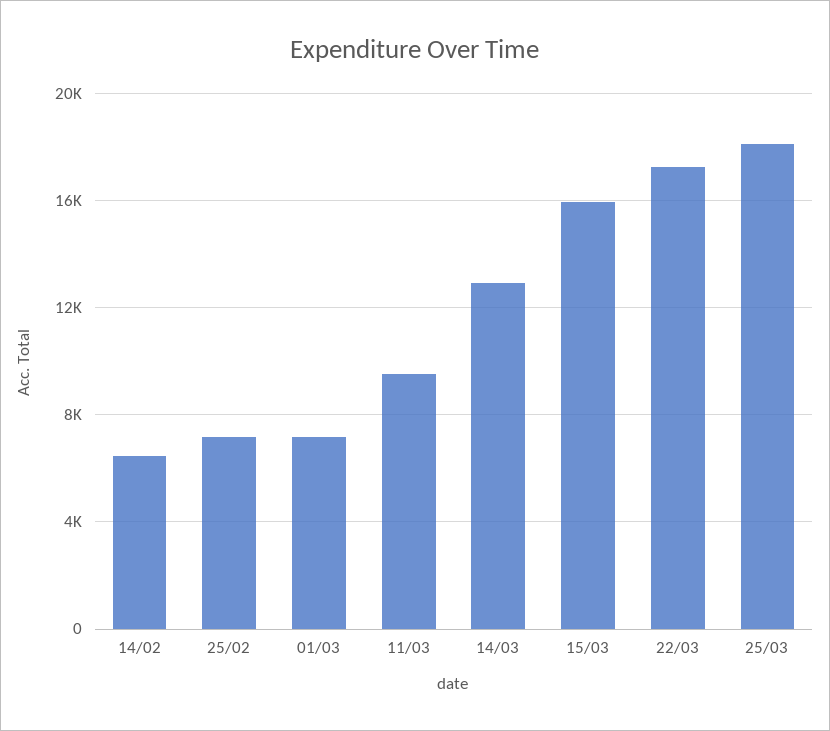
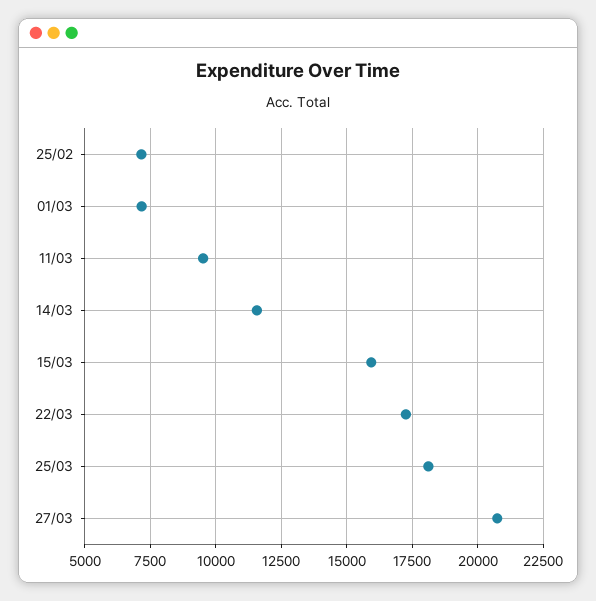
14/02: 6500 -> none
14/03: 13000 -> 11500
27/03: none -> 20750

